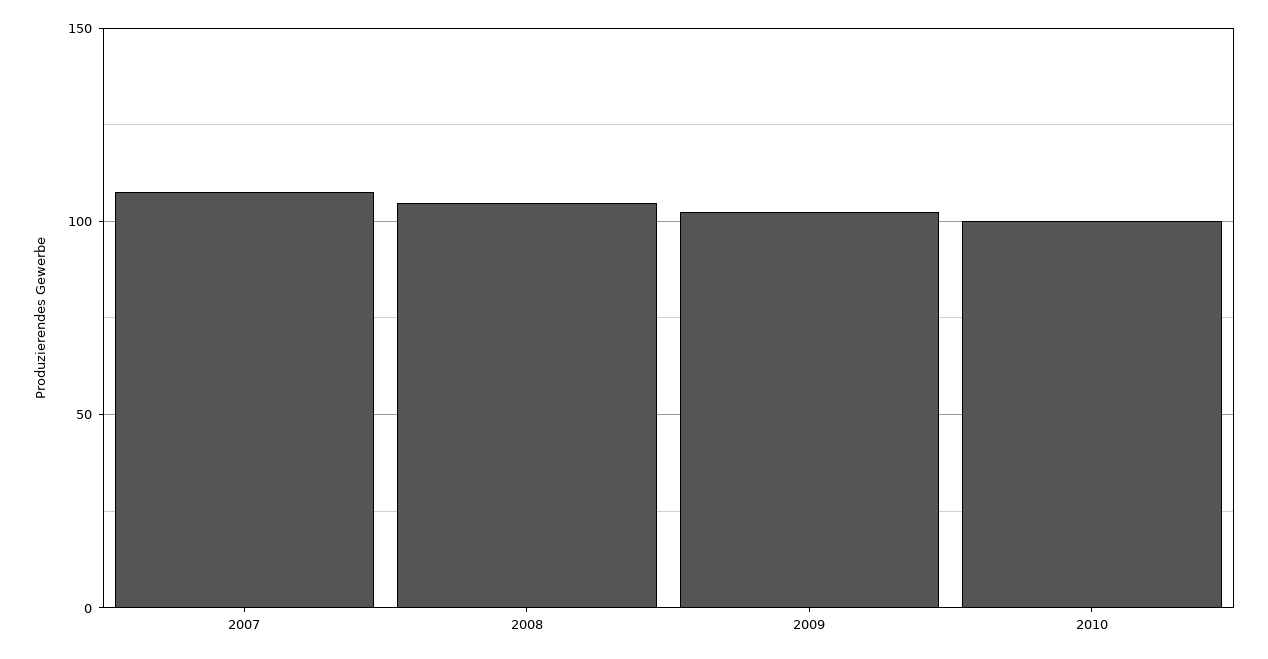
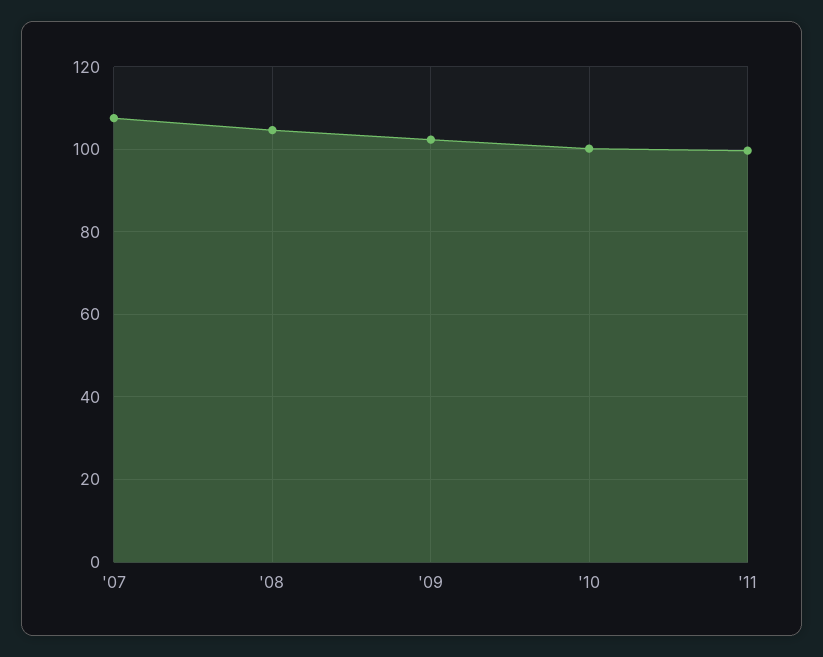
'11: none -> 100

